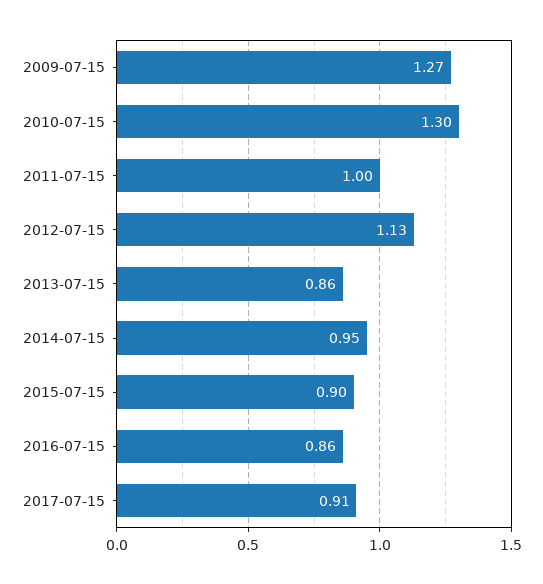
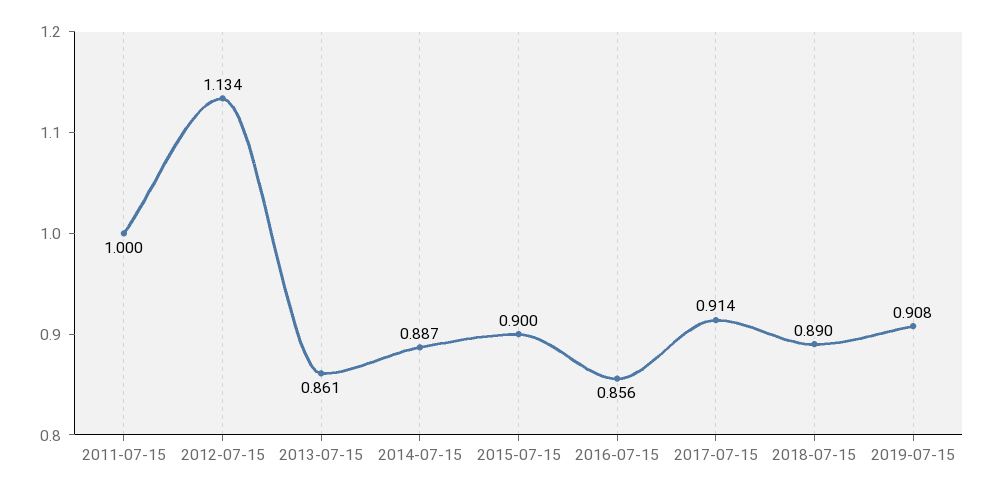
2009-07-15: 1.27 -> none
2010-07-15: 1.3 -> none
2014-07-15: 0.95 -> 0.887
2018-07-15: none -> 0.89
2019-07-15: none -> 0.908

